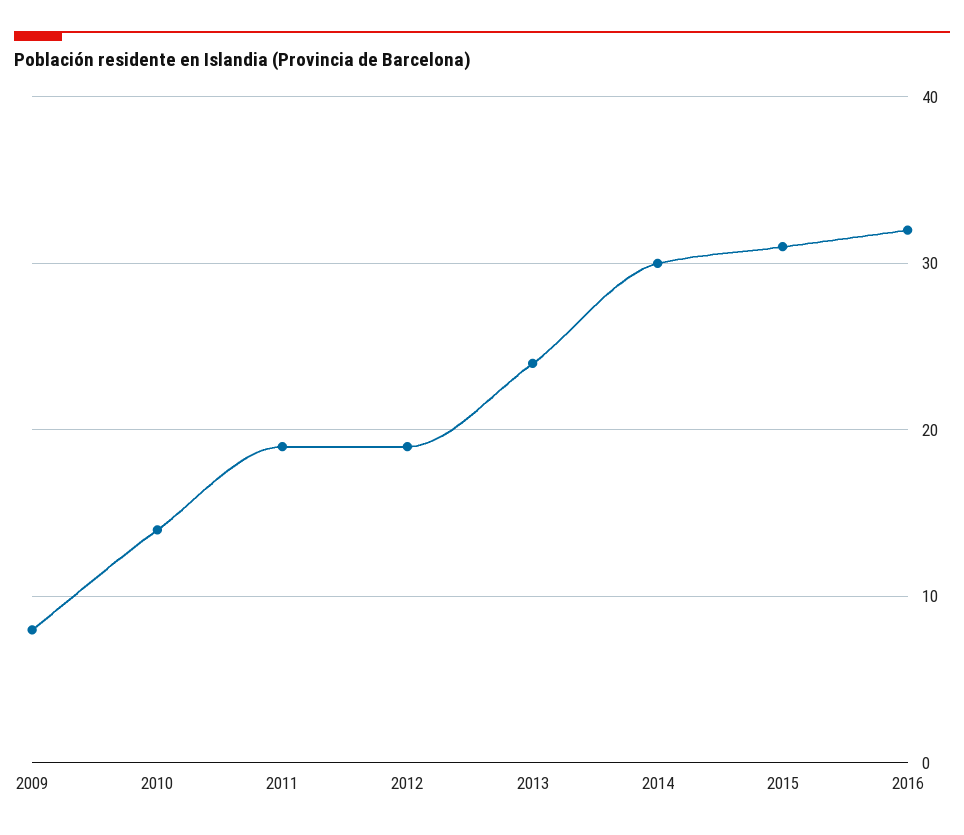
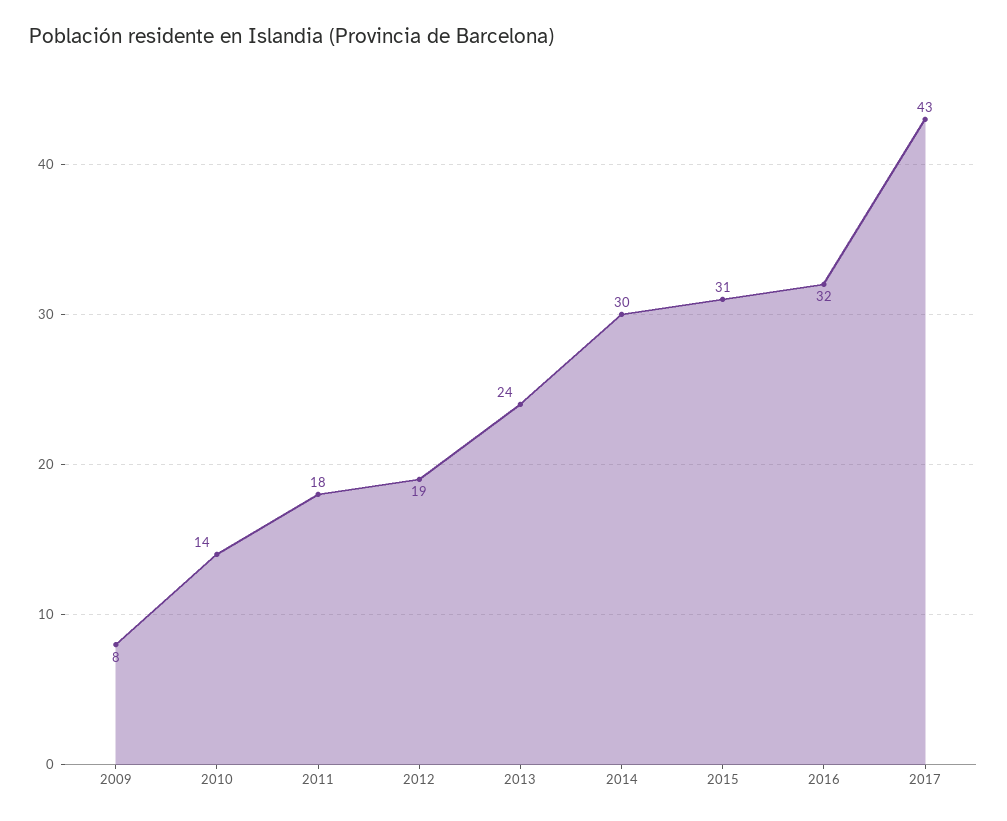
2011: 19 -> 18
2017: none -> 43

